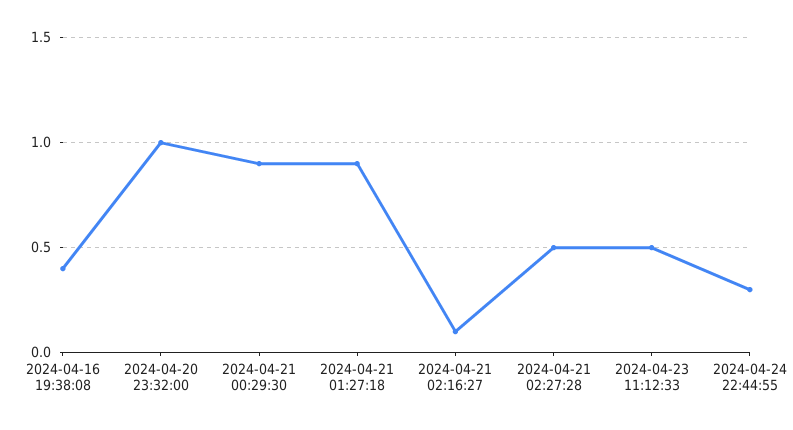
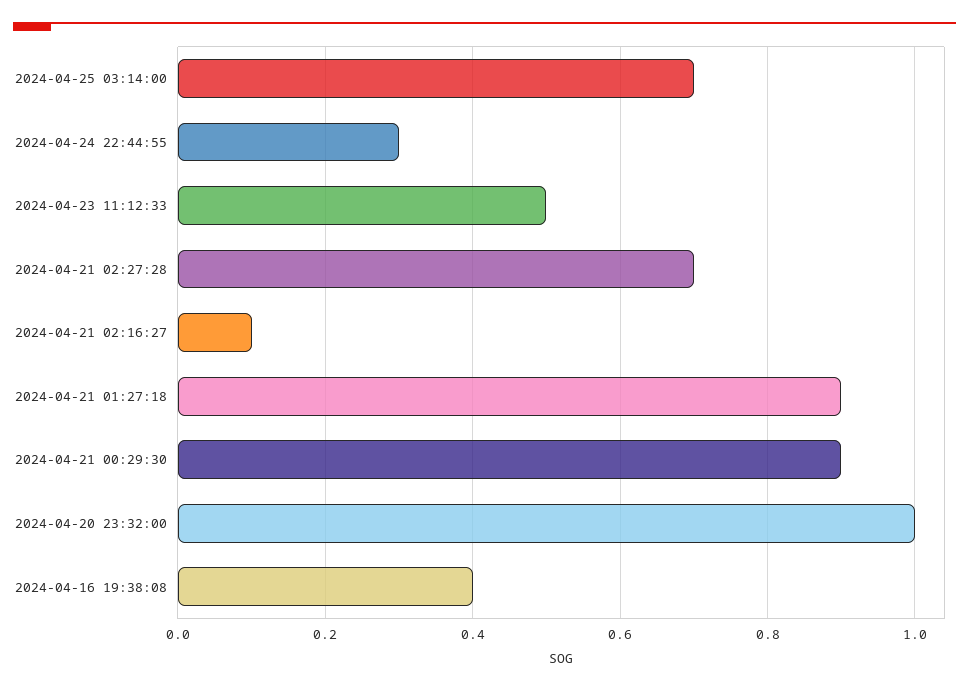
2024-04-21 02:27:28: 0.5 -> 0.7
2024-04-25 03:14:00: none -> 0.7

